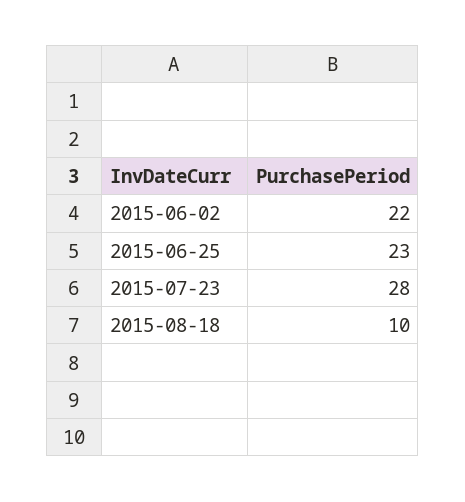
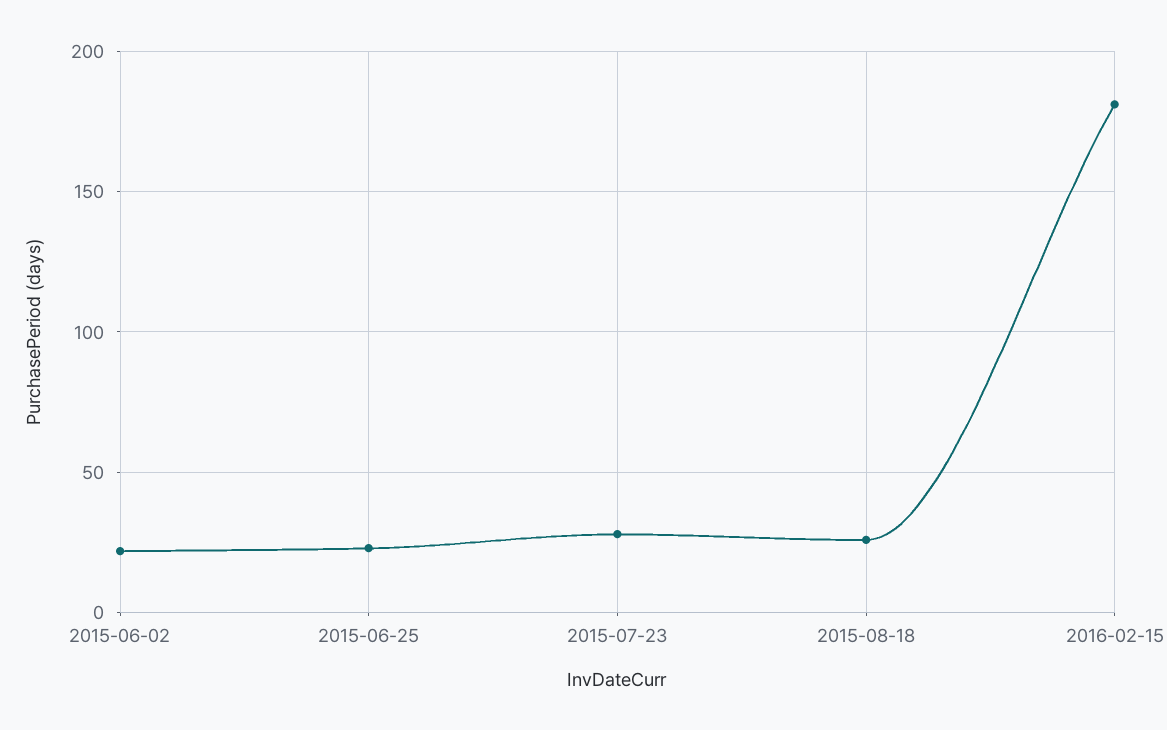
2015-08-18: 10 -> 25
2016-02-15: none -> 180

